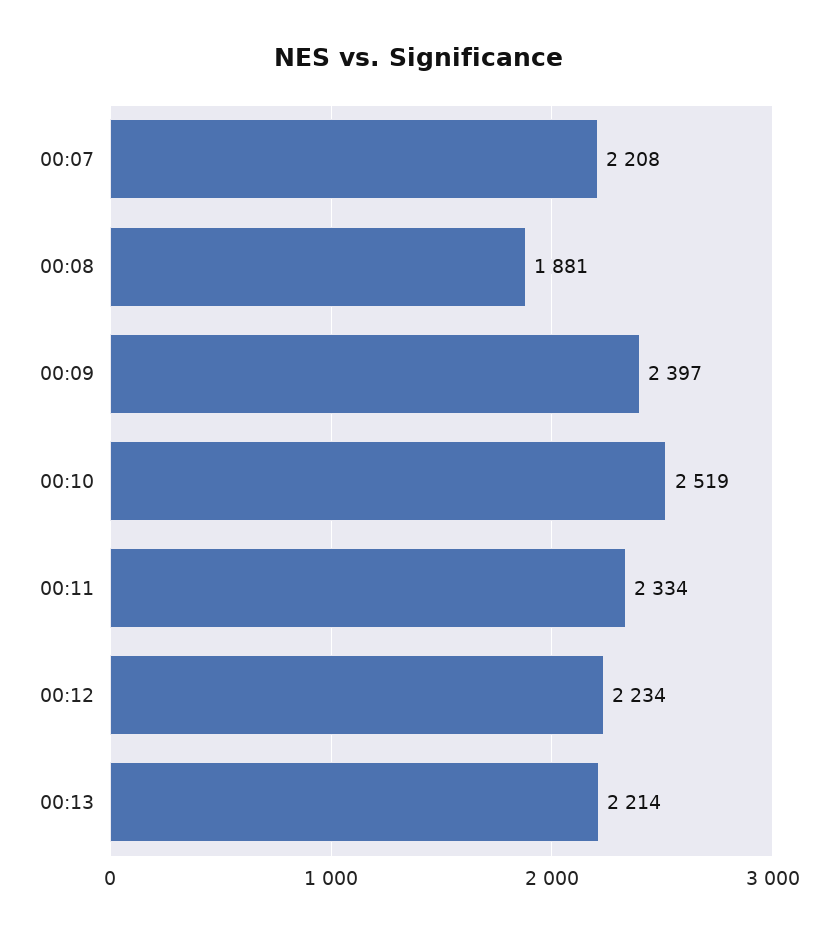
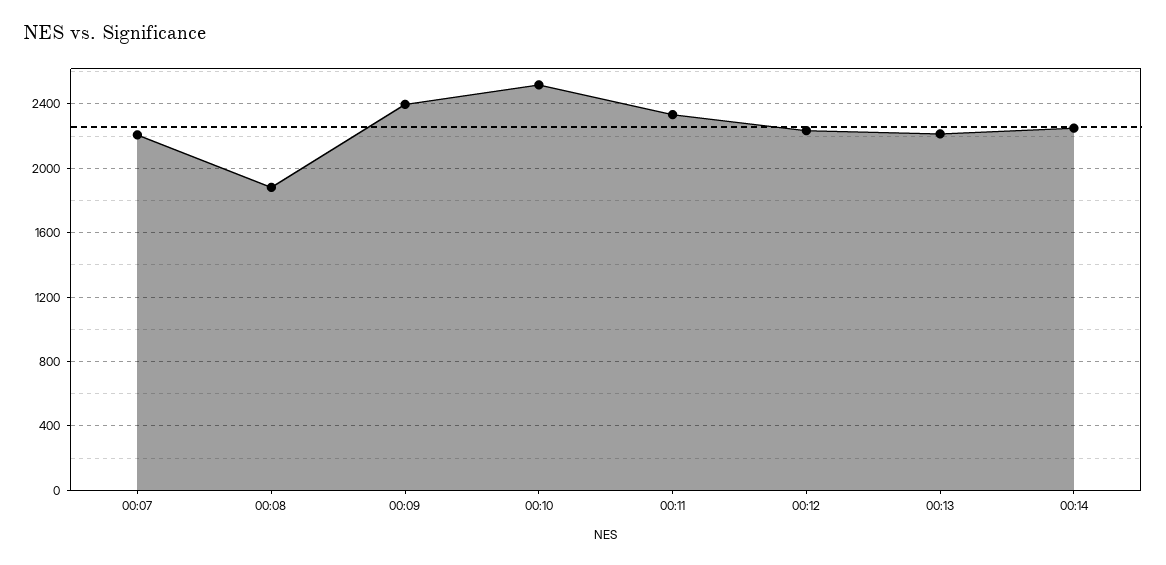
00:14: none -> 2250

